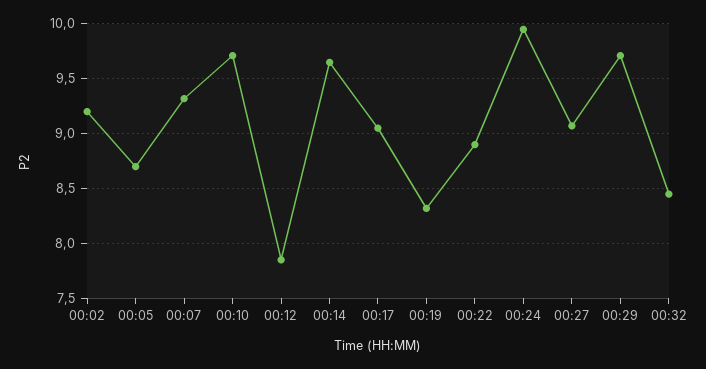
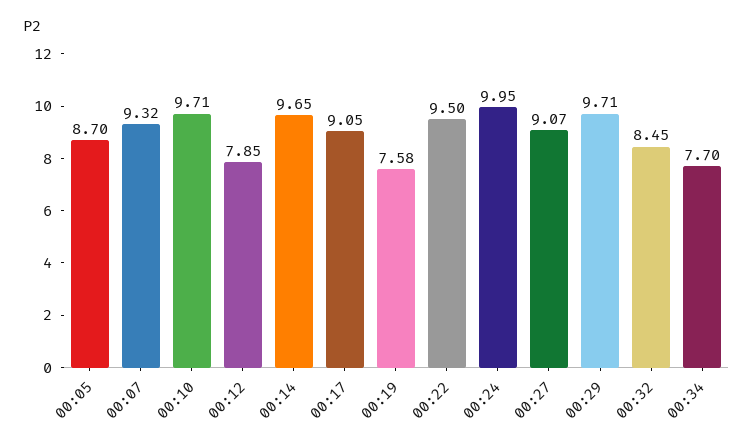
00:02: 9.2 -> none
00:19: 8.3 -> 7.58
00:22: 8.9 -> 9.5
00:34: none -> 7.7

